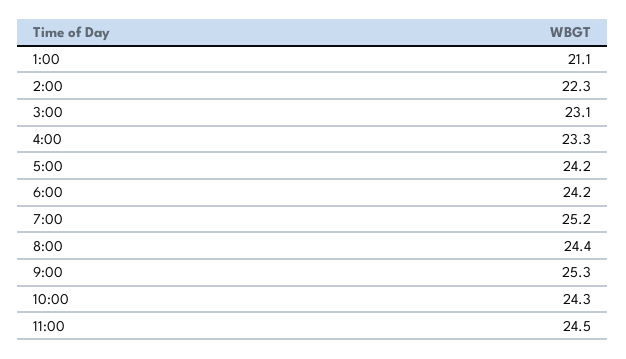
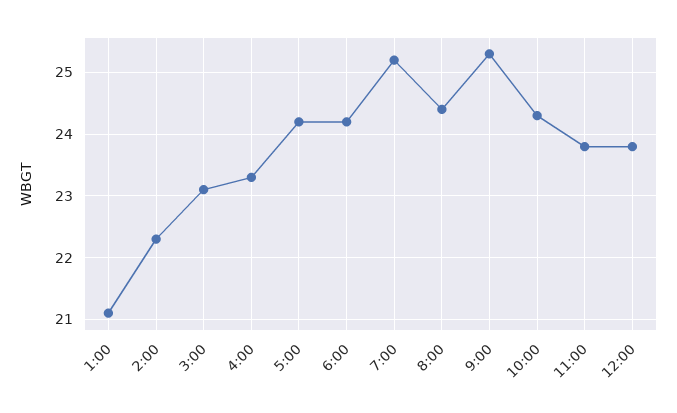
11:00: 24.5 -> 23.8
12:00: none -> 23.8

